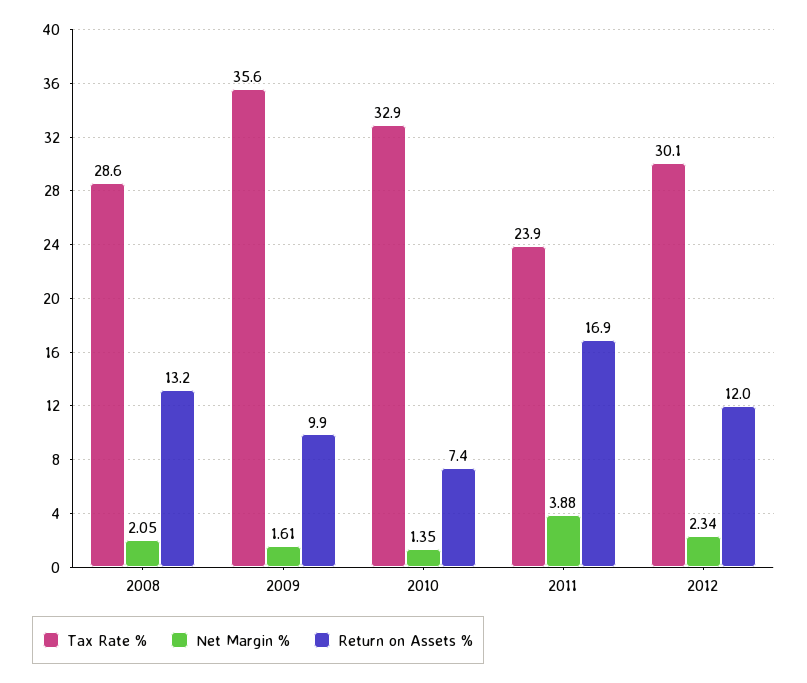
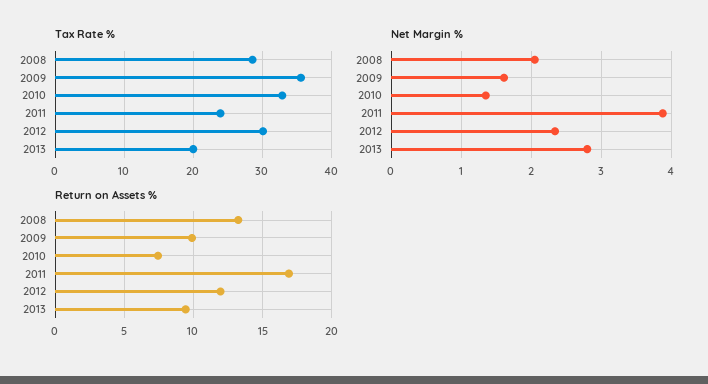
Tax Rate %, 2013: none -> 20
Net Margin %, 2013: none -> 2.8
Return on Assets %, 2013: none -> 9.5

